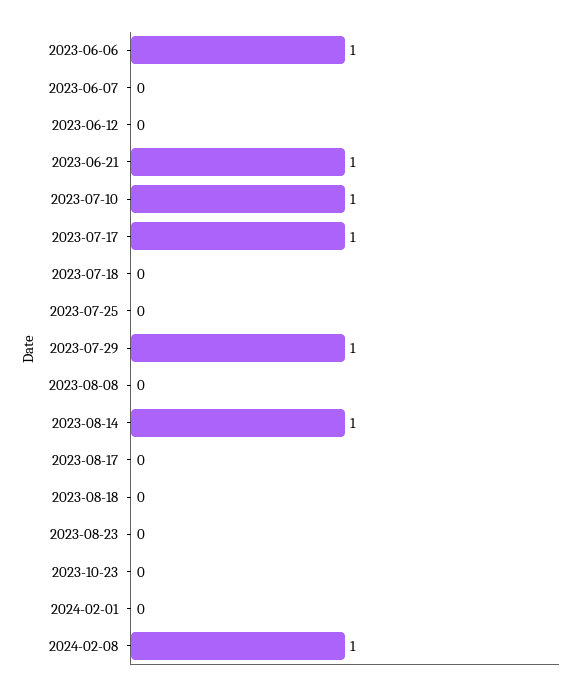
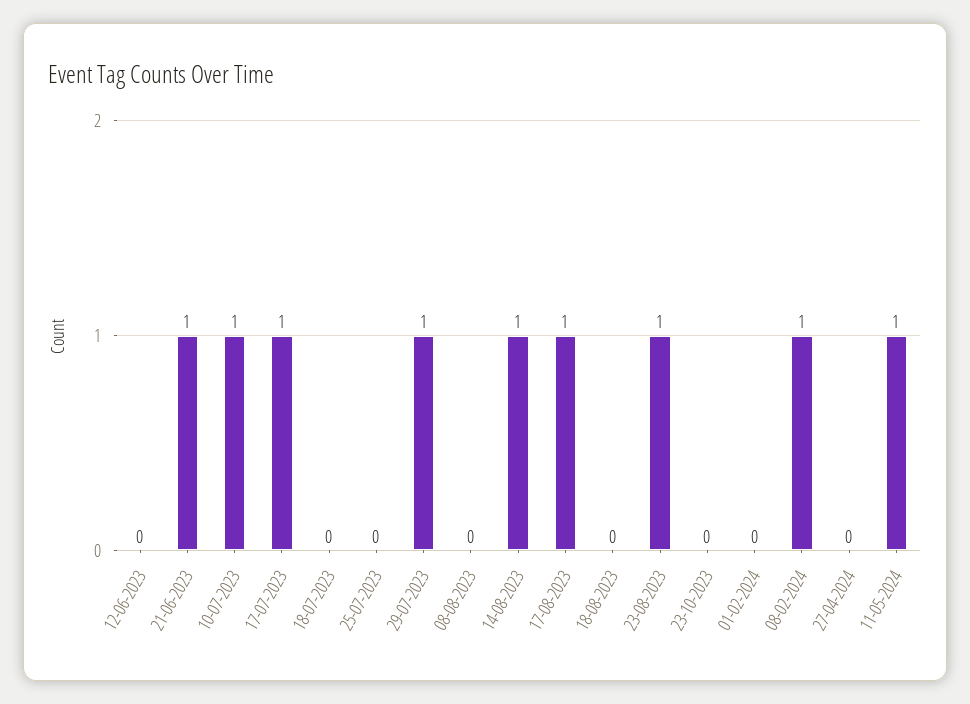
2023-06-06: 1 -> none
2023-06-07: 0 -> none
2023-08-17: 0 -> 1
2023-08-23: 0 -> 1
27-04-2024: none -> 0
11-05-2024: none -> 1

